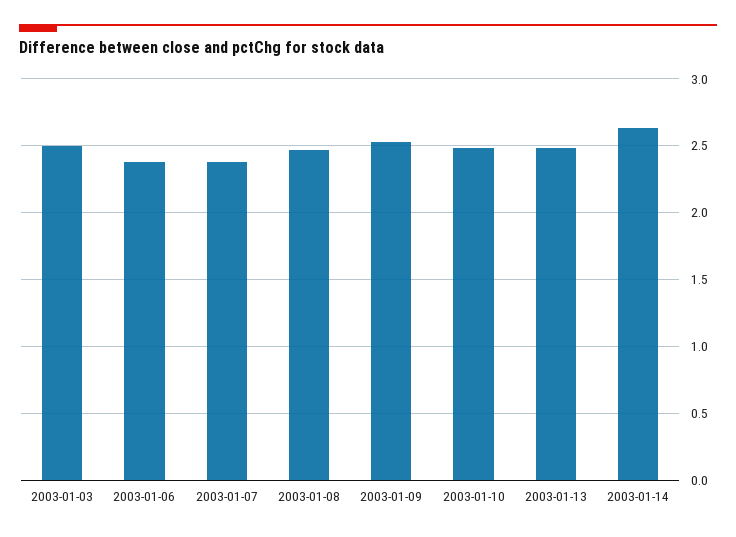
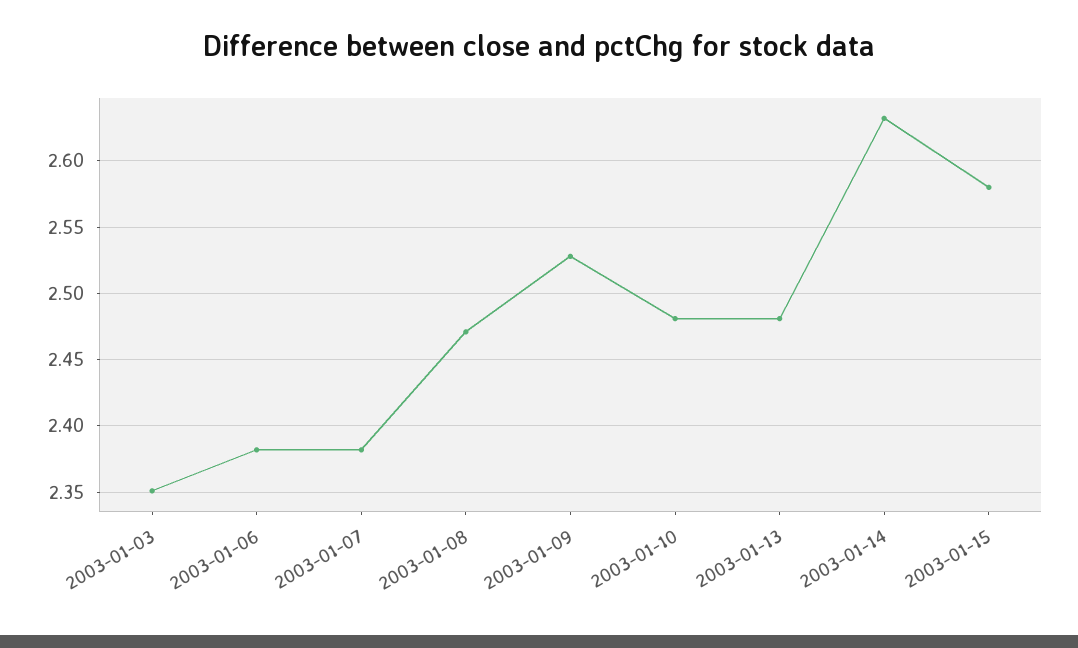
2003-01-03: 2.5 -> 2.35
2003-01-15: none -> 2.58

